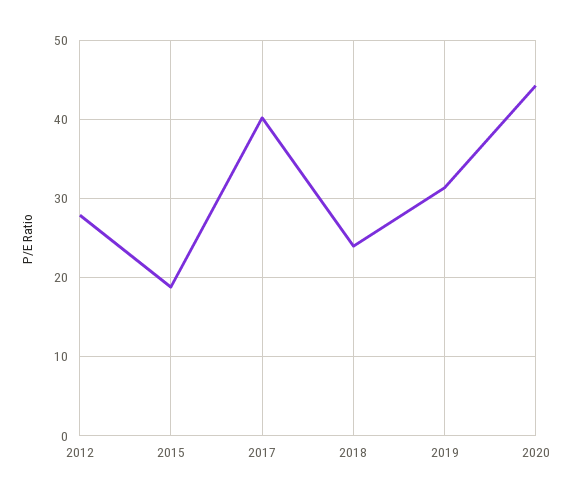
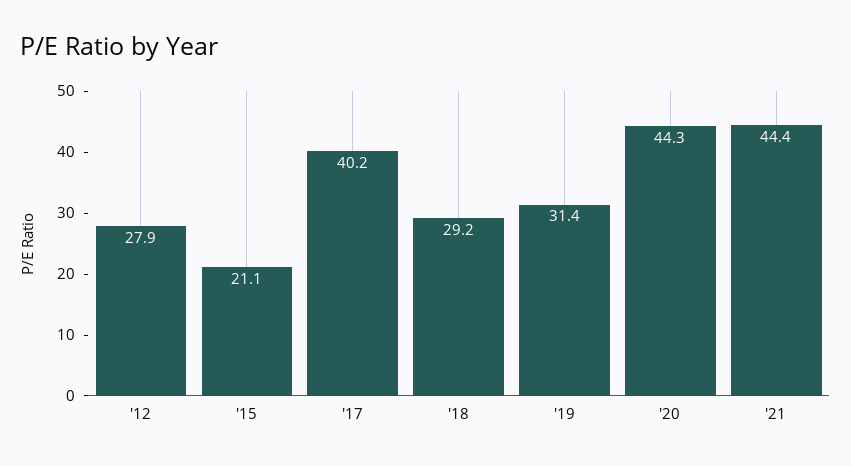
2015: 19 -> 21.1
2018: 24 -> 29.2
'21: none -> 44.4

